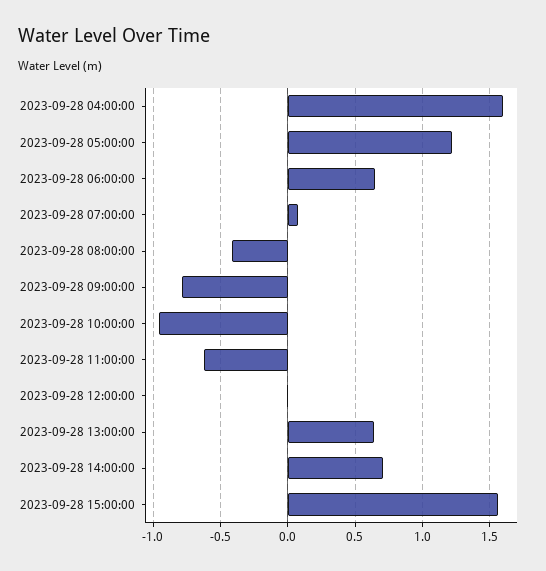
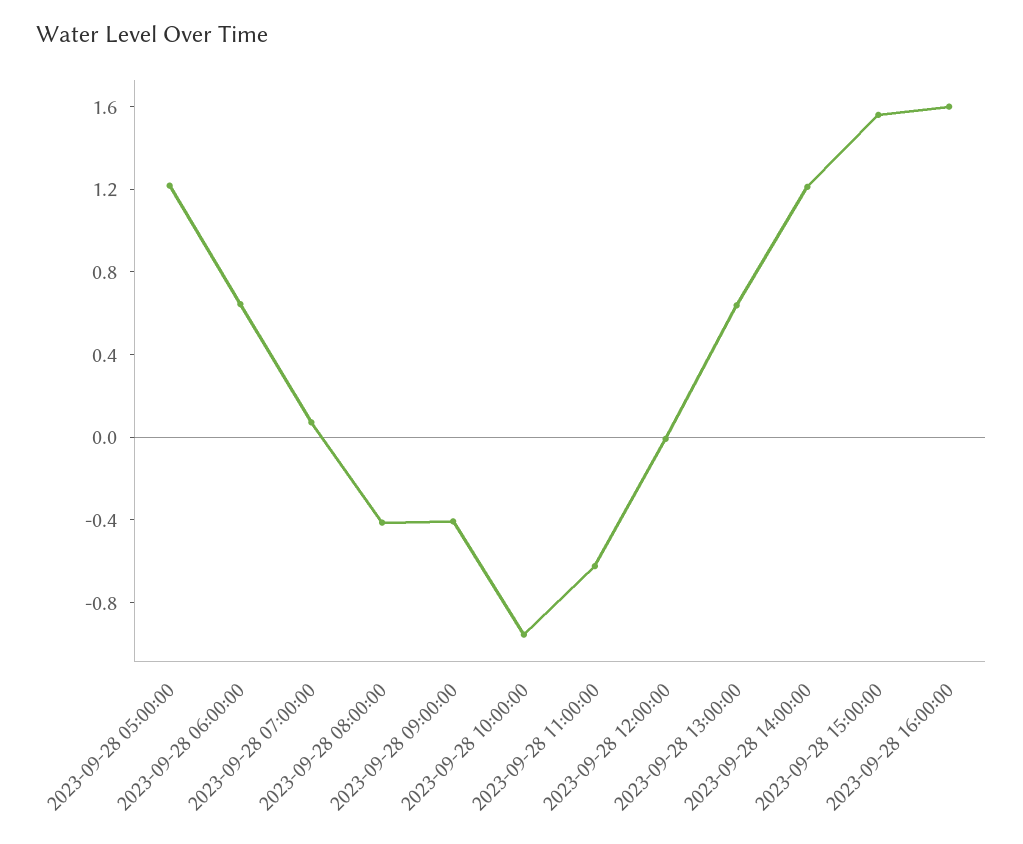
2023-09-28 04:00:00: 1.6 -> none
2023-09-28 09:00:00: -0.8 -> -0.4
2023-09-28 14:00:00: 0.7 -> 1.2
2023-09-28 16:00:00: none -> 1.6

